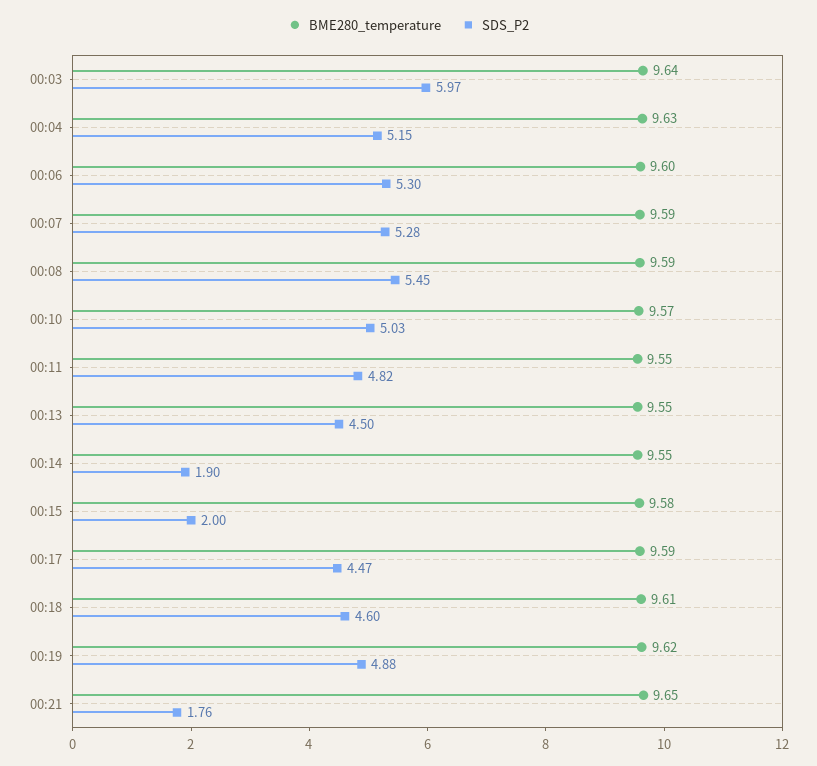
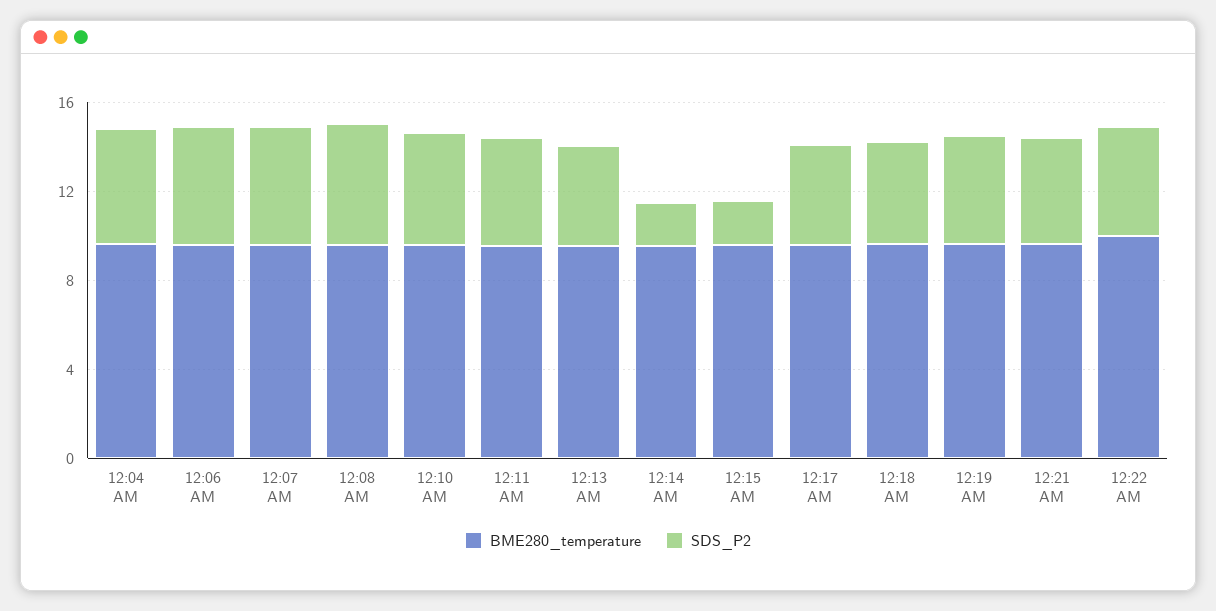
BME280_temperature, 00:03: 9.64 -> none
SDS_P2, 00:03: 5.97 -> none
SDS_P2, 00:21: 1.76 -> 5
BME280_temperature, 12:22 AM: none -> 10
SDS_P2, 12:22 AM: none -> 5

